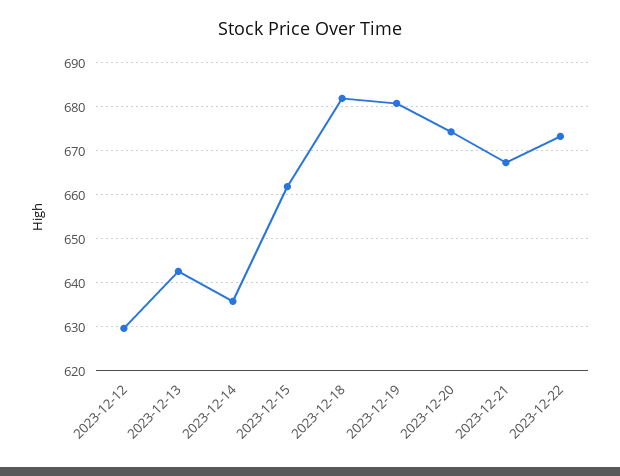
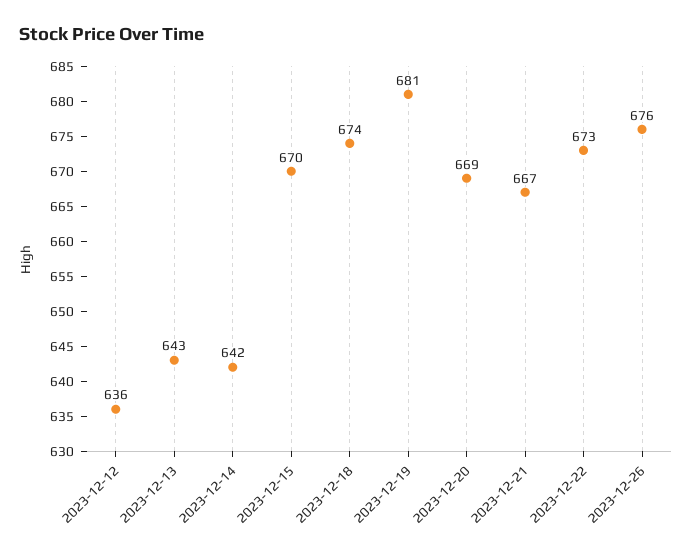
2023-12-12: 630 -> 636
2023-12-14: 636 -> 642
2023-12-15: 662 -> 670
2023-12-18: 682 -> 674
2023-12-20: 674 -> 669
2023-12-26: none -> 676

